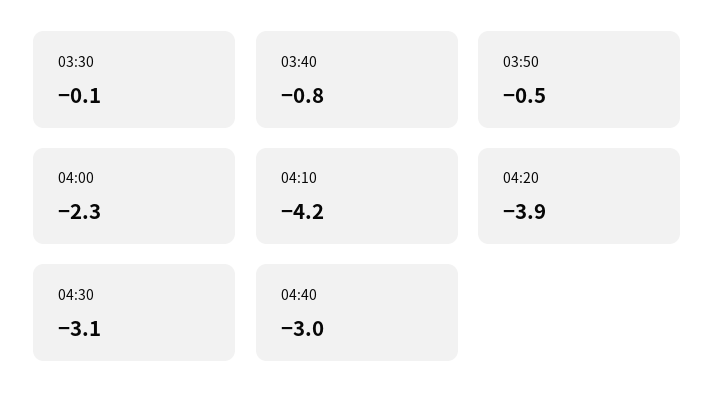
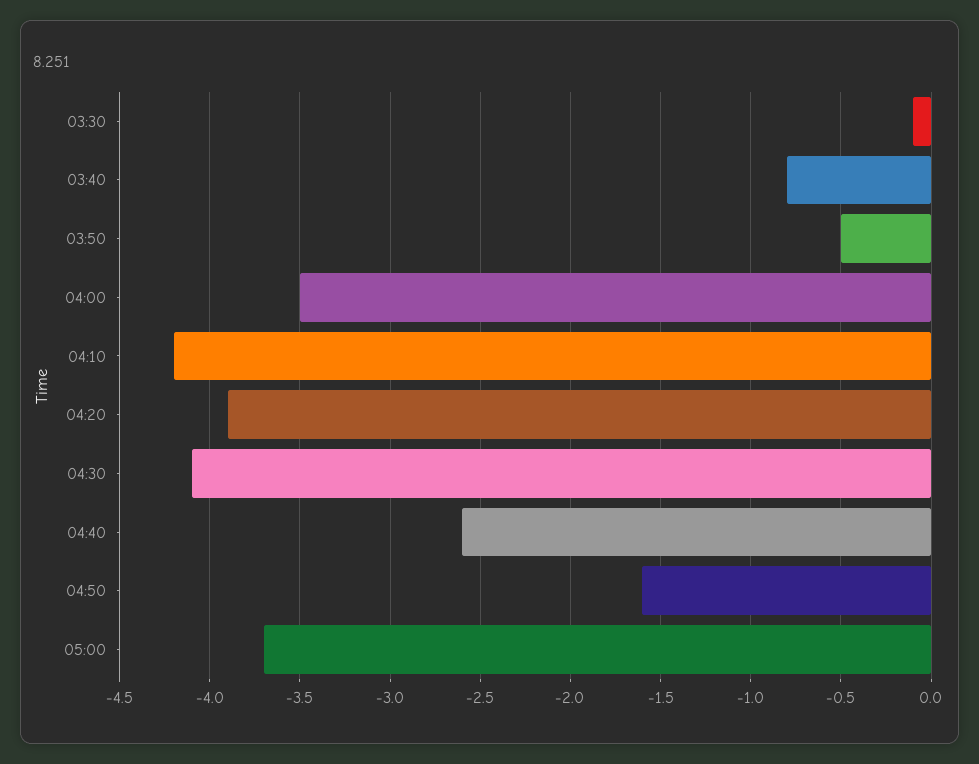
04:00: -2.3 -> -3.5
04:30: -3.1 -> -4.1
04:40: -3 -> -2.6
04:50: none -> -1.6
05:00: none -> -3.7

